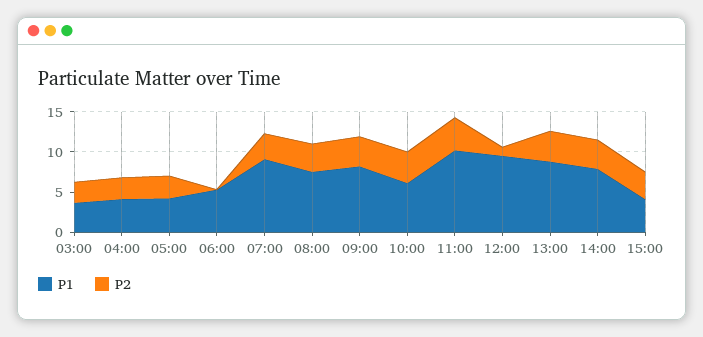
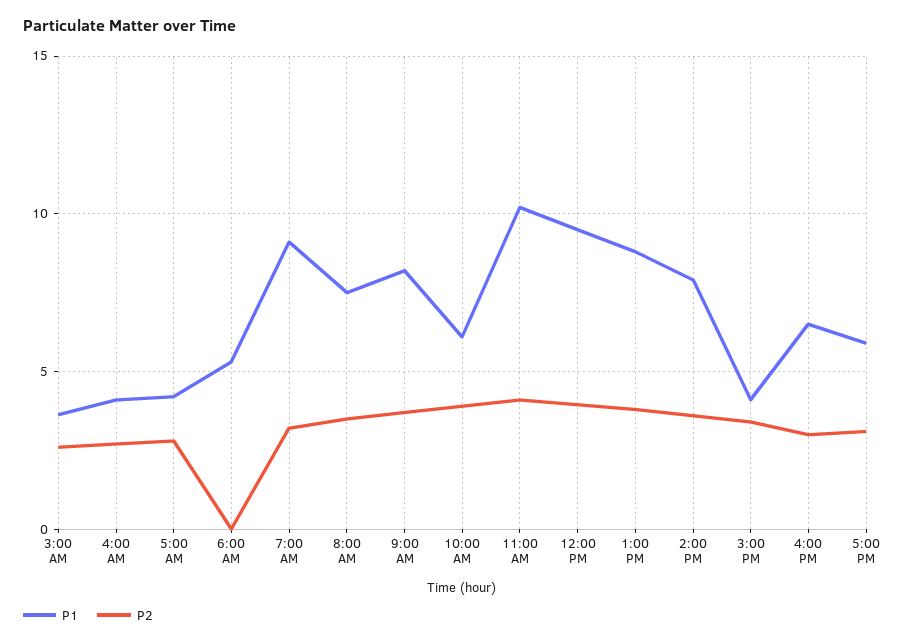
P2, 12:00: 1 -> 4
P1, 4:00 PM: none -> 6.5
P2, 4:00 PM: none -> 3
P1, 5:00 PM: none -> 6
P2, 5:00 PM: none -> 3

